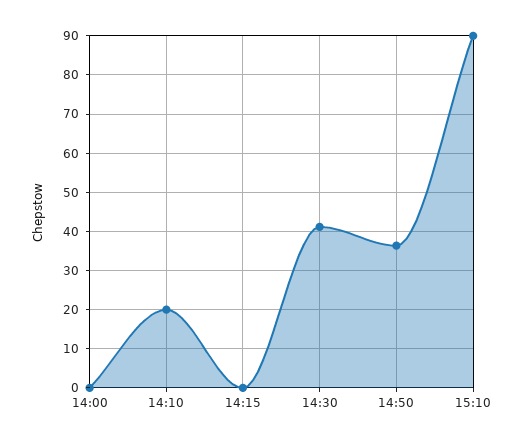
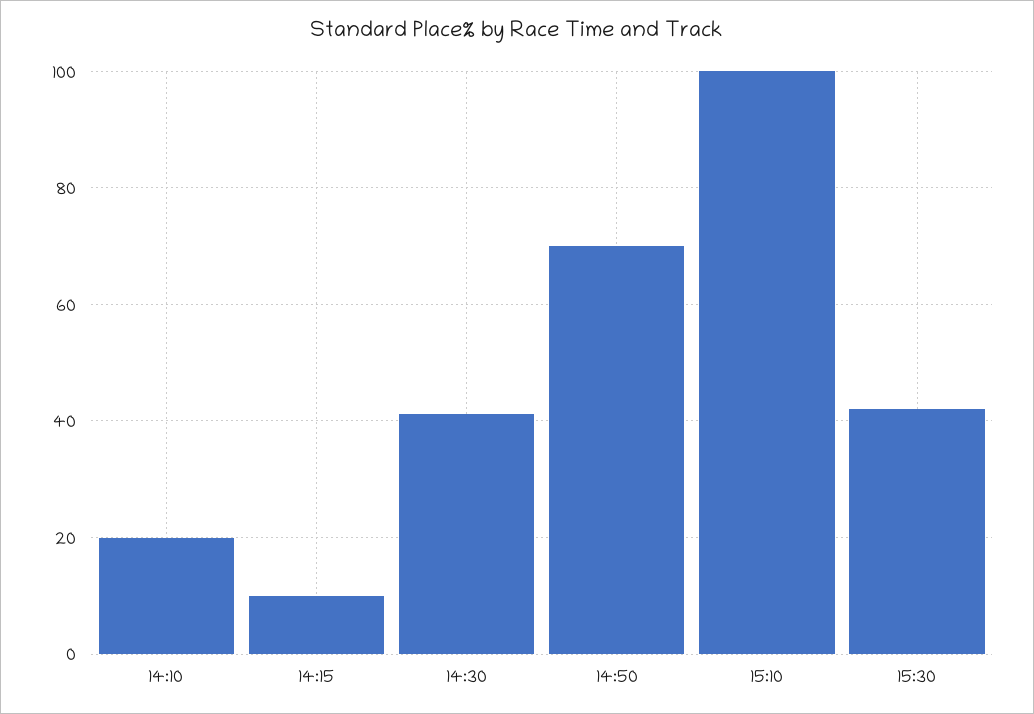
14:00: 0 -> none
14:15: 0 -> 10
14:50: 36 -> 70
15:10: 90 -> 100
15:30: none -> 42

